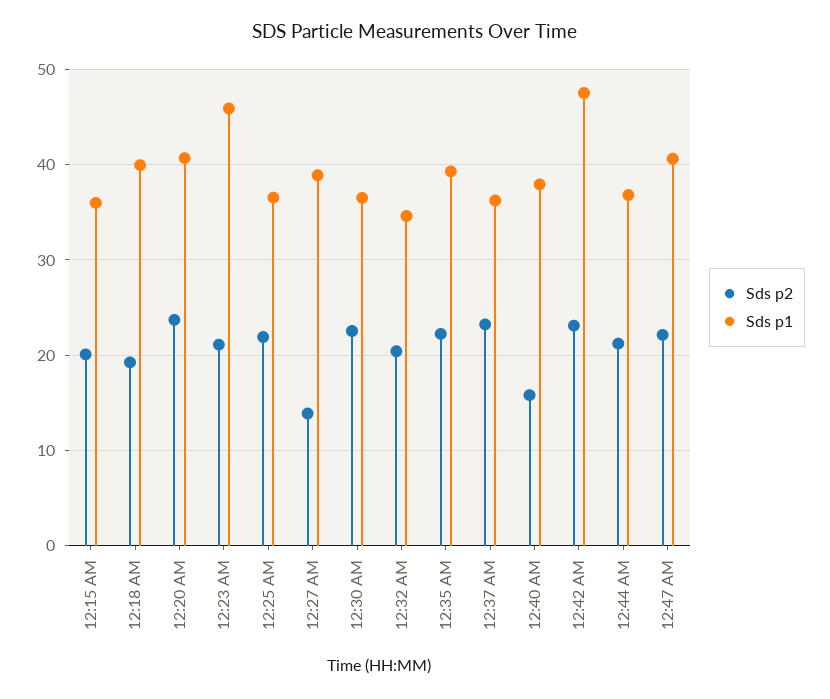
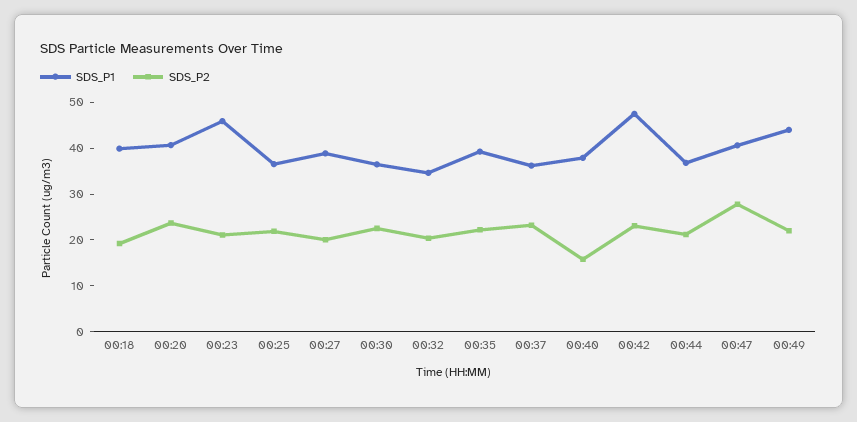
Sds p2, 12:15 AM: 20 -> none
Sds p1, 12:15 AM: 36 -> none
Sds p2, 12:27 AM: 14 -> 20
Sds p2, 12:47 AM: 22 -> 28
Sds p1, 00:49: none -> 44
Sds p2, 00:49: none -> 22

